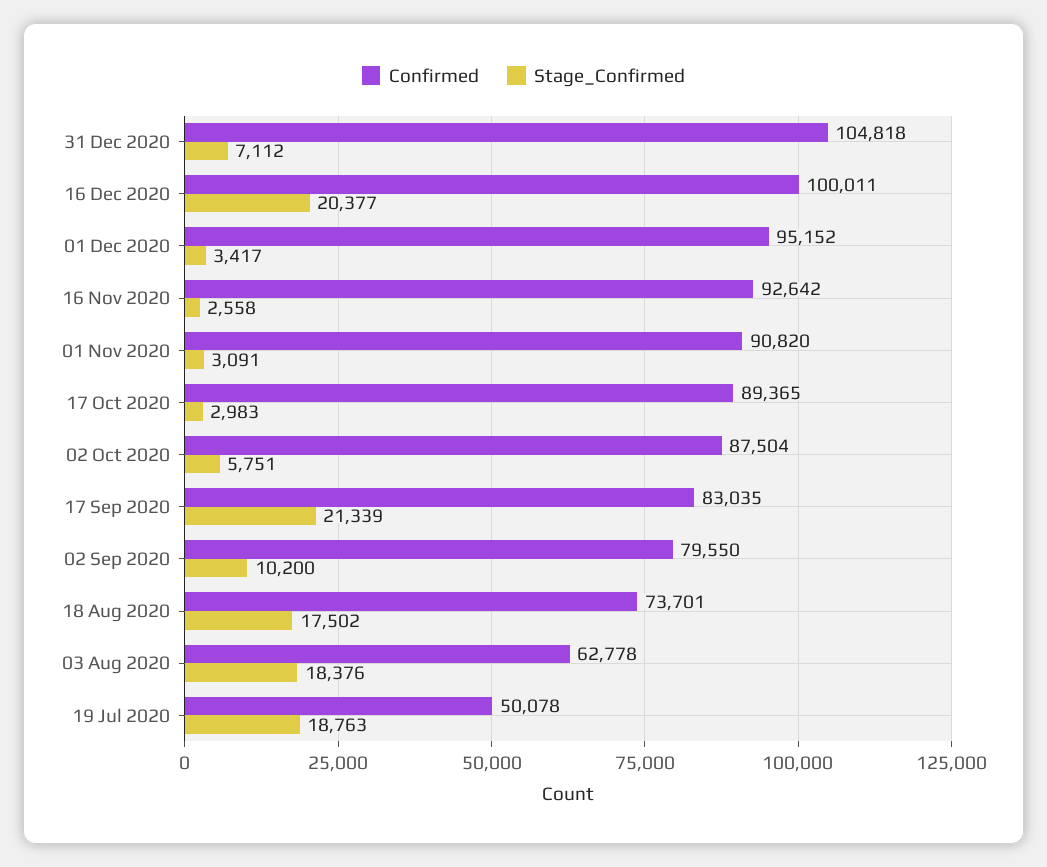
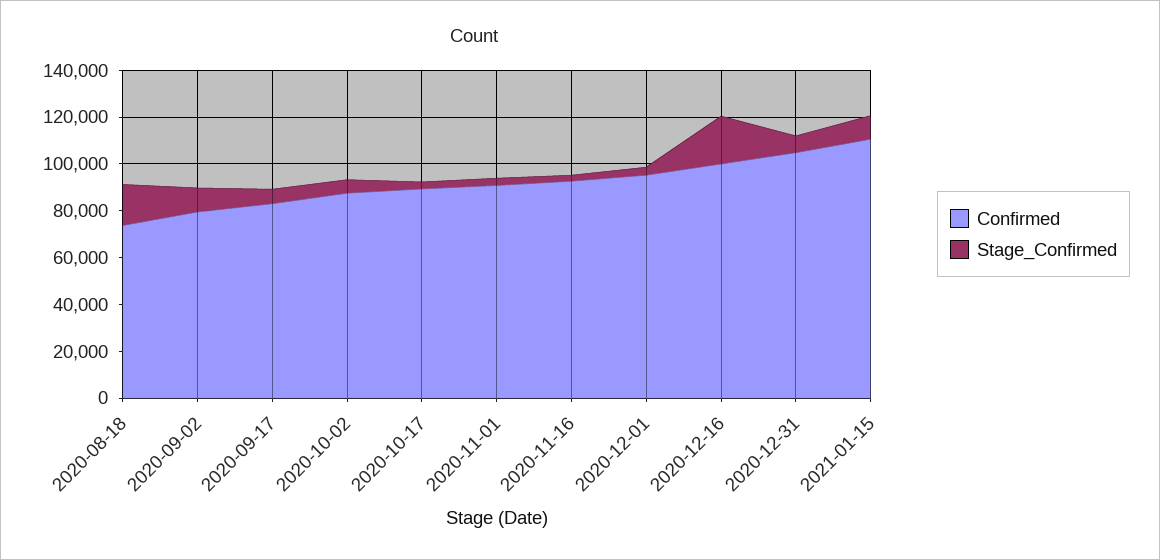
Stage_Confirmed, 17 Sep 2020: 21339 -> 5000
Confirmed, 03 Aug 2020: 62778 -> none
Stage_Confirmed, 03 Aug 2020: 18376 -> none
Confirmed, 19 Jul 2020: 50078 -> none
Stage_Confirmed, 19 Jul 2020: 18763 -> none
Confirmed, 2021-01-15: none -> 110000
Stage_Confirmed, 2021-01-15: none -> 10000

